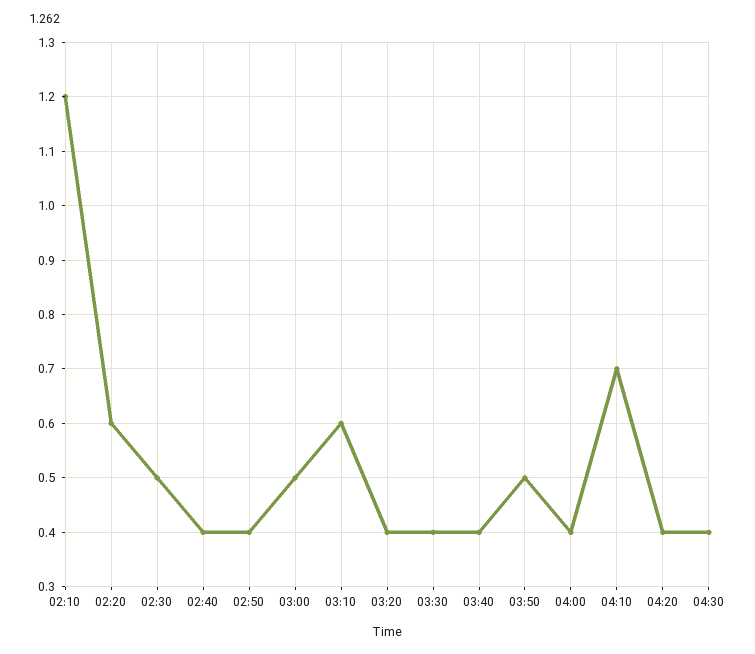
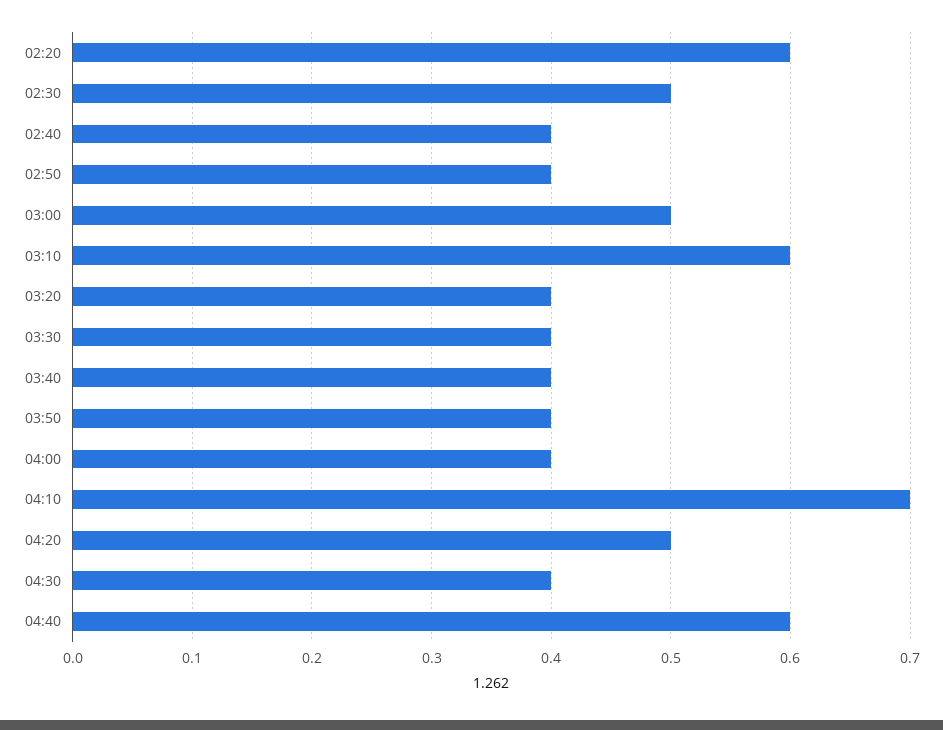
02:10: 1.2 -> none
03:50: 0.5 -> 0.4
04:20: 0.4 -> 0.5
04:40: none -> 0.6

